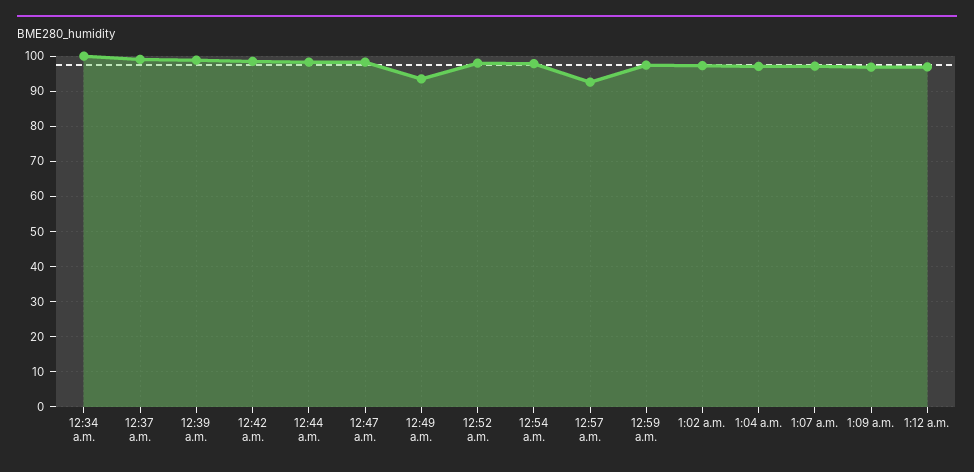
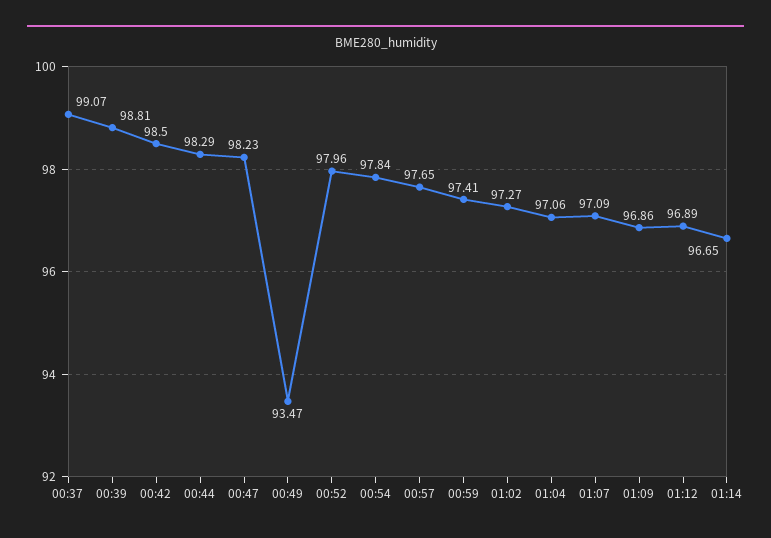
12:34 a.m.: 100 -> none
12:57 a.m.: 92 -> 97.65
01:14: none -> 96.65

